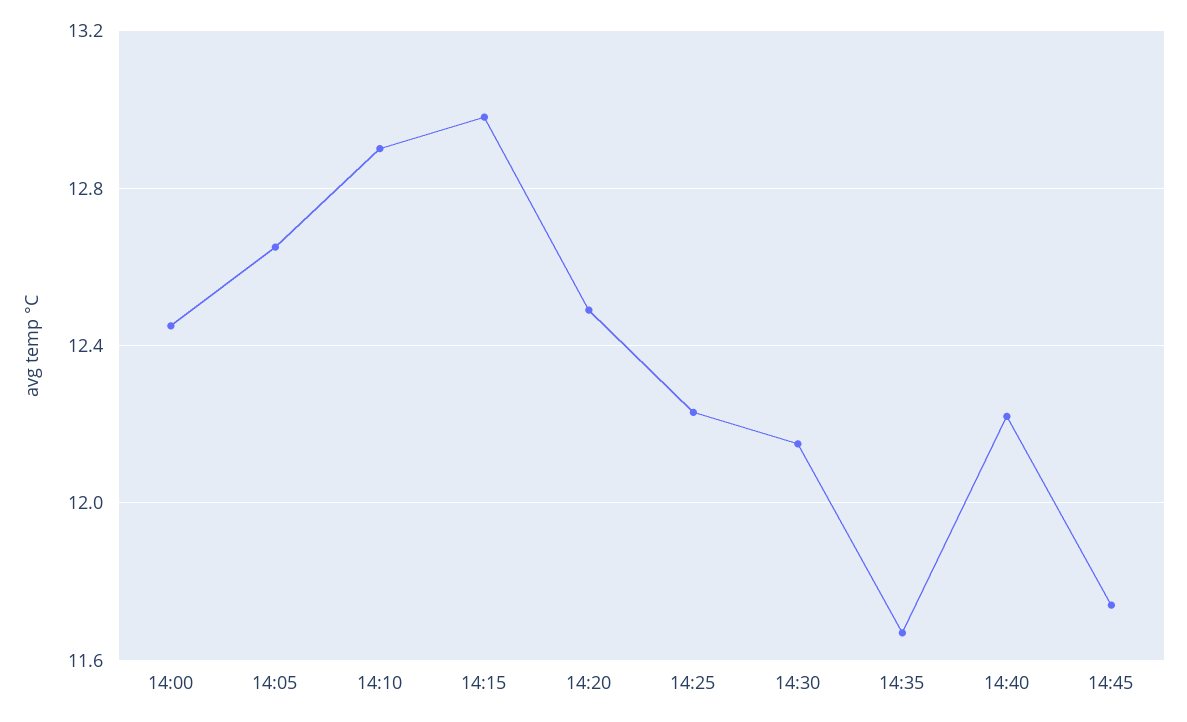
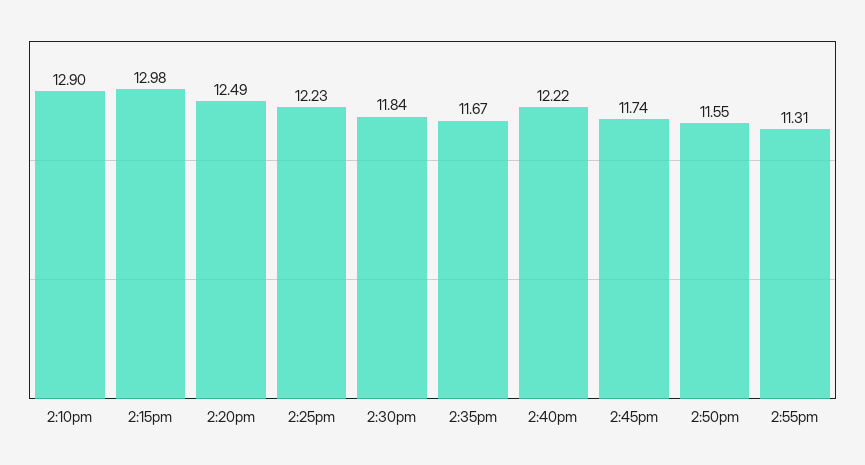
14:00: 12.45 -> none
14:05: 12.65 -> none
14:30: 12.15 -> 11.84
2:50pm: none -> 11.55
2:55pm: none -> 11.31

